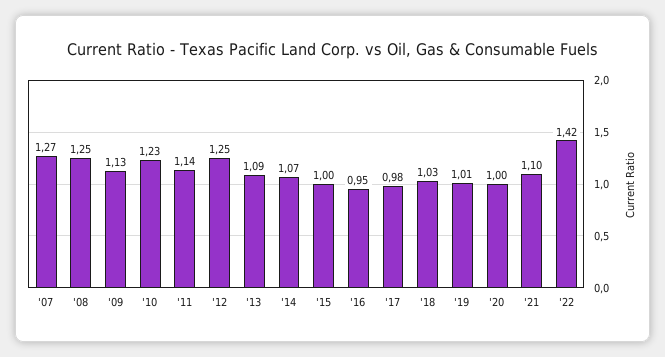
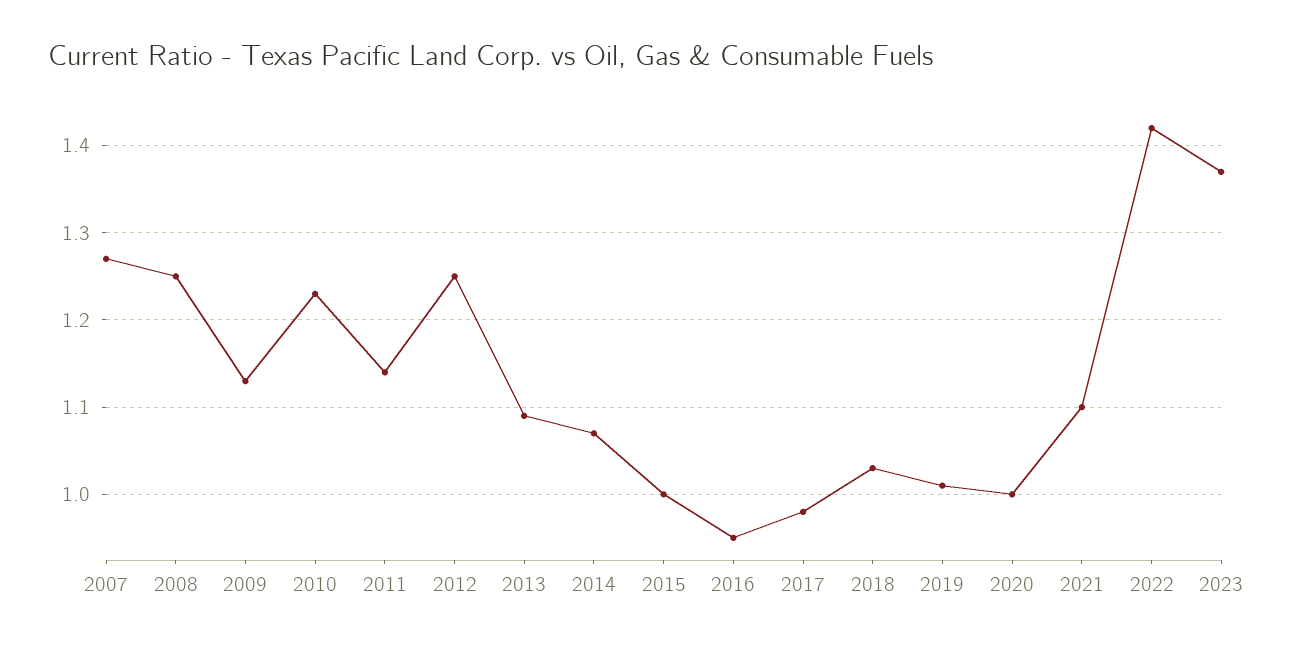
2023: none -> 1.37

